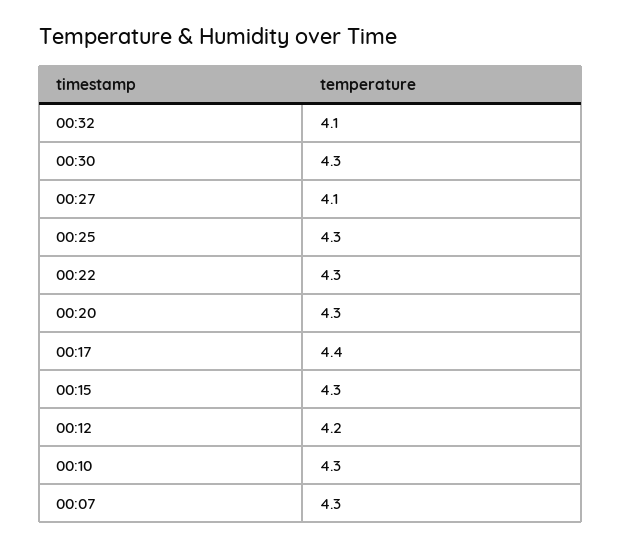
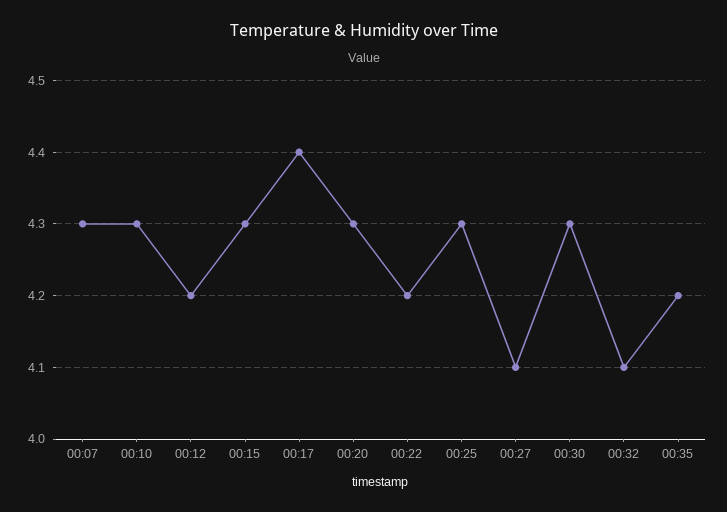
00:22: 4.3 -> 4.2
00:35: none -> 4.2

